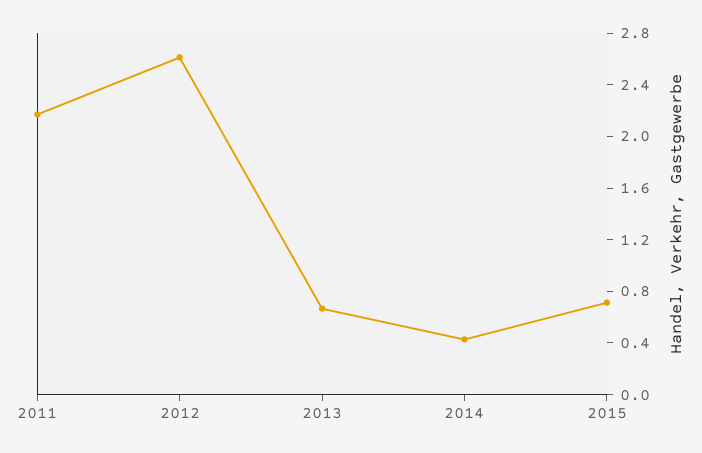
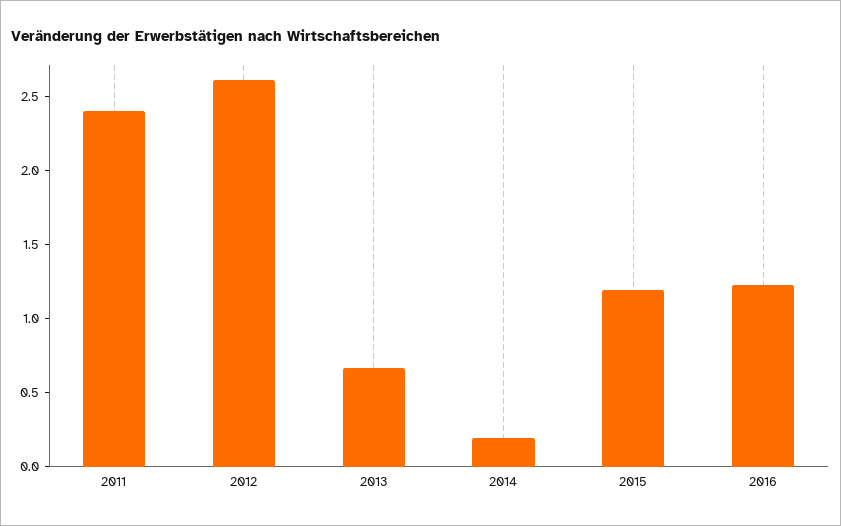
2011: 2.2 -> 2.4
2014: 0.4 -> 0.2
2015: 0.7 -> 1.2
2016: none -> 1.2

